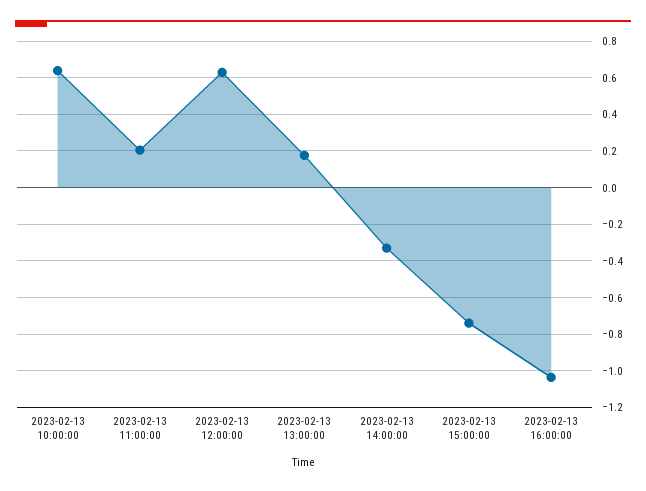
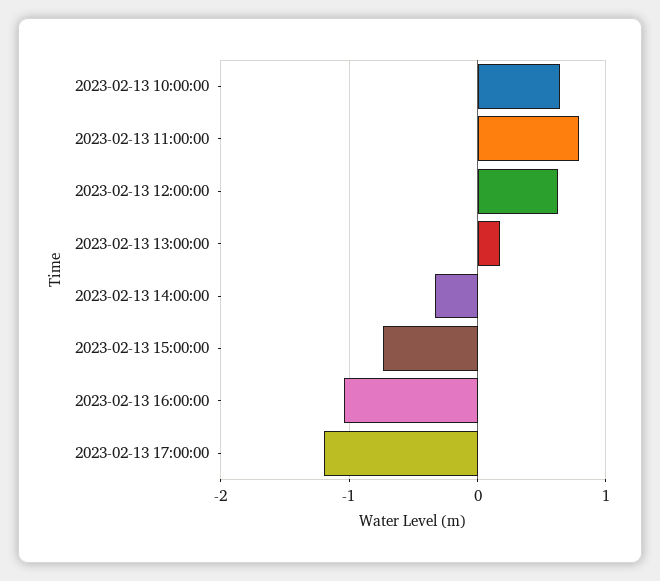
2023-02-13 11:00:00: 0.2 -> 0.8
2023-02-13 17:00:00: none -> -1.2

